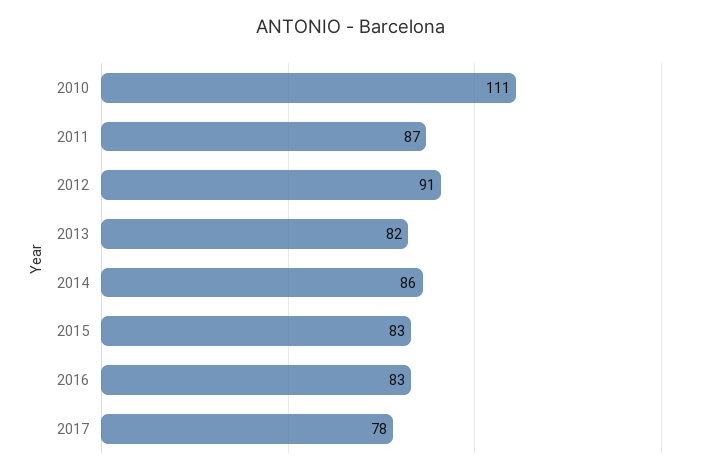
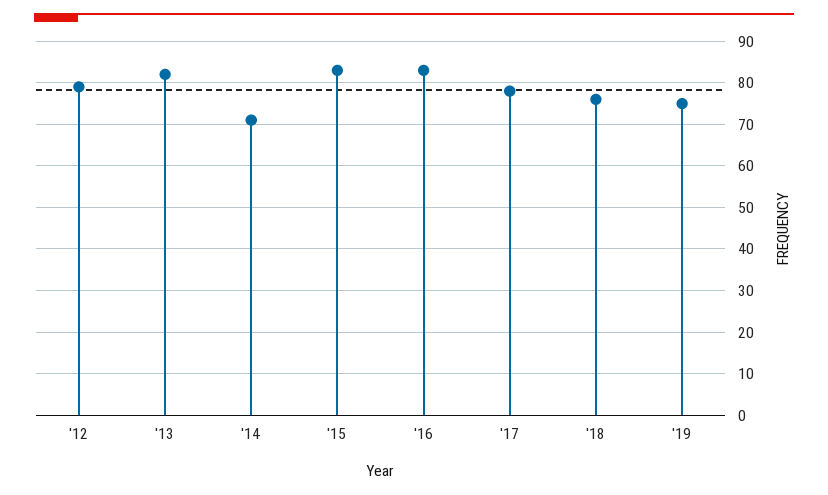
2010: 111 -> none
2011: 87 -> none
2012: 91 -> 80
2014: 86 -> 70
'18: none -> 75
'19: none -> 75

